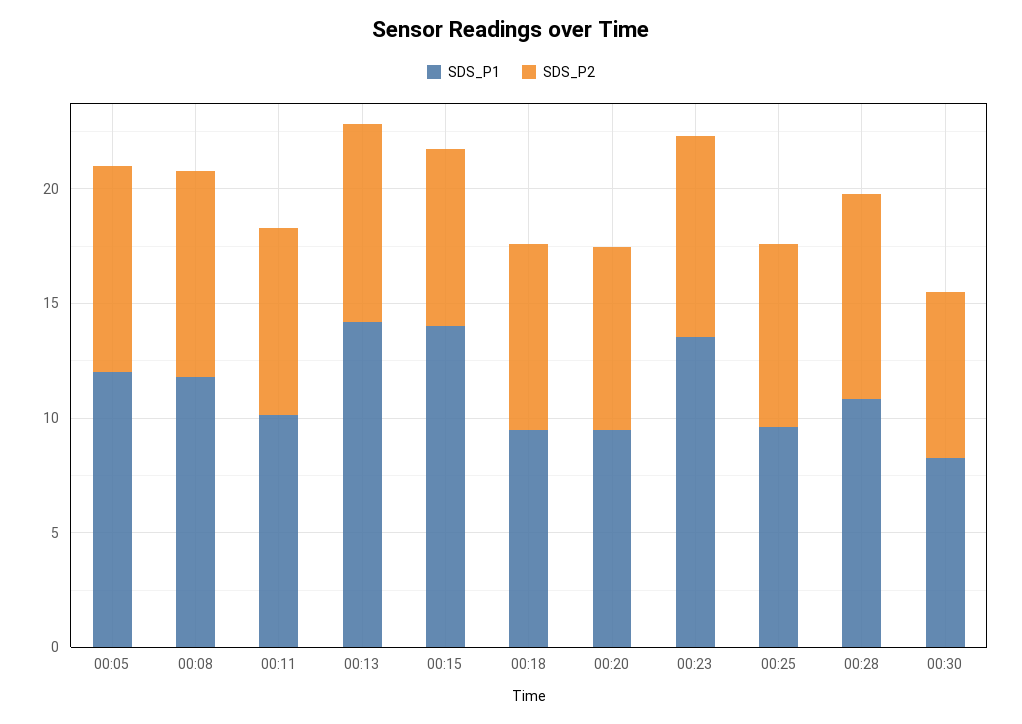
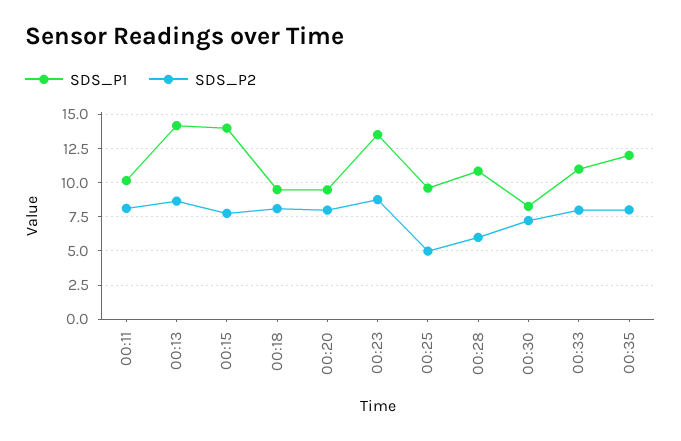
SDS_P1, 00:05: 12 -> none
SDS_P2, 00:05: 9 -> none
SDS_P1, 00:08: 12 -> none
SDS_P2, 00:08: 9 -> none
SDS_P2, 00:25: 8 -> 5
SDS_P2, 00:28: 9 -> 6
SDS_P1, 00:33: none -> 11
SDS_P2, 00:33: none -> 8
SDS_P1, 00:35: none -> 12
SDS_P2, 00:35: none -> 8

